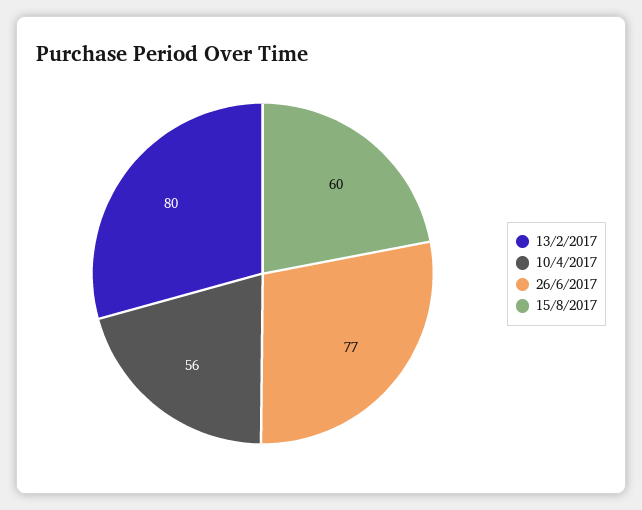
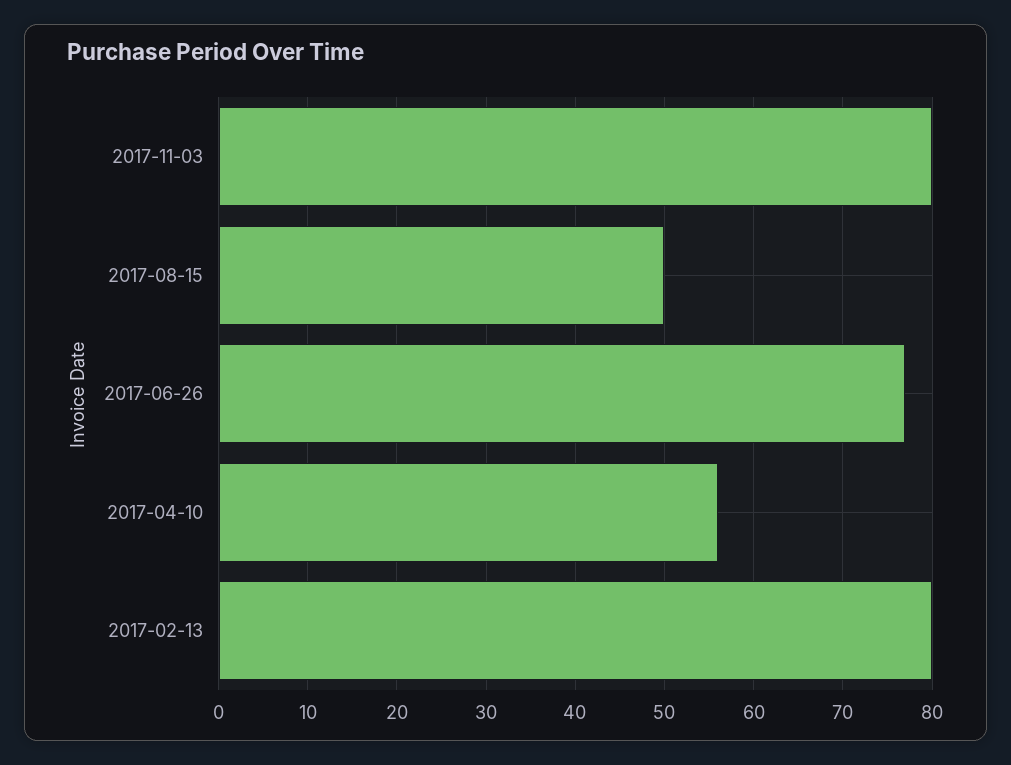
15/8/2017: 60 -> 50
2017-11-03: none -> 80

